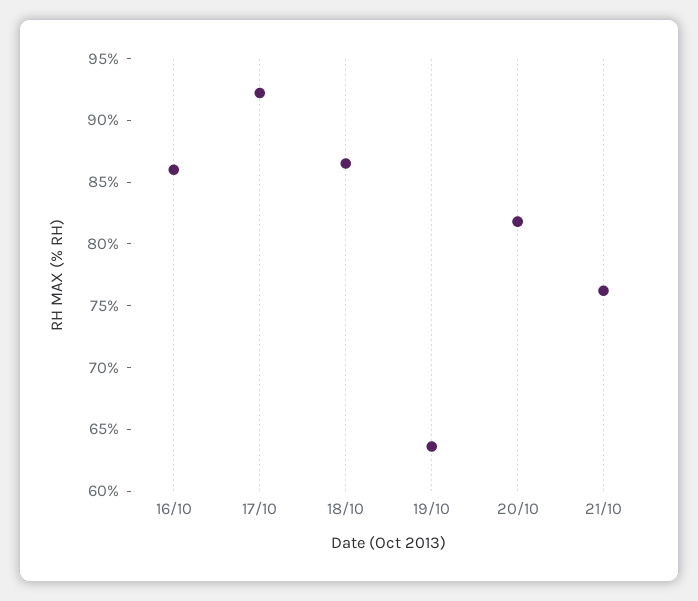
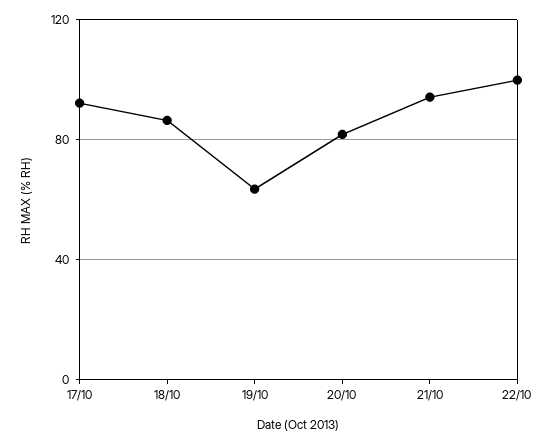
16/10: 86 -> none
21/10: 76 -> 95
22/10: none -> 100

